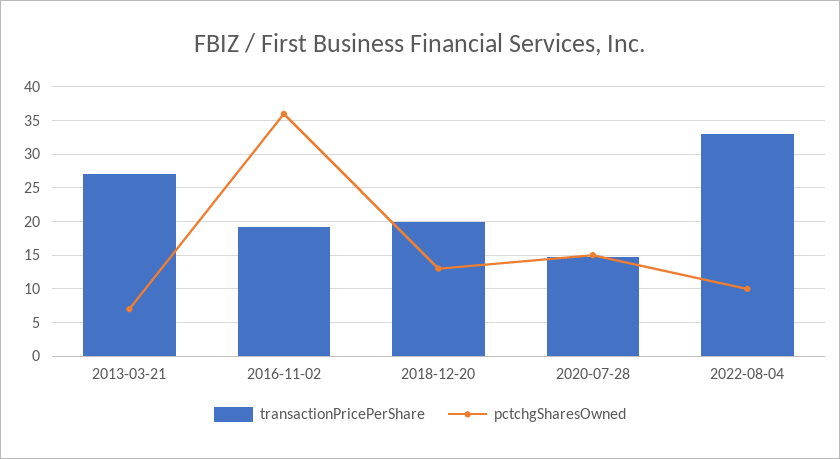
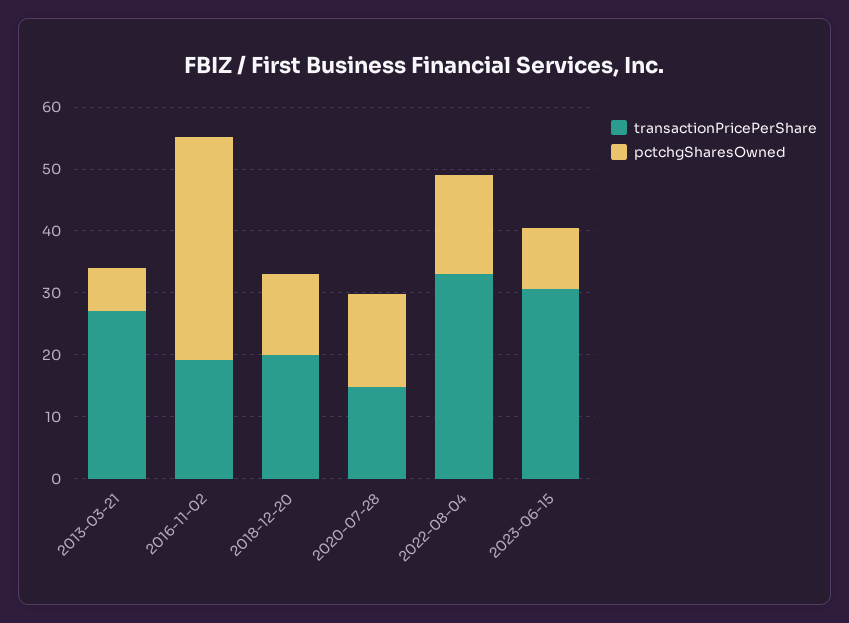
pctchgSharesOwned, 2022-08-04: 10 -> 16
transactionPricePerShare, 2023-06-15: none -> 30
pctchgSharesOwned, 2023-06-15: none -> 10

